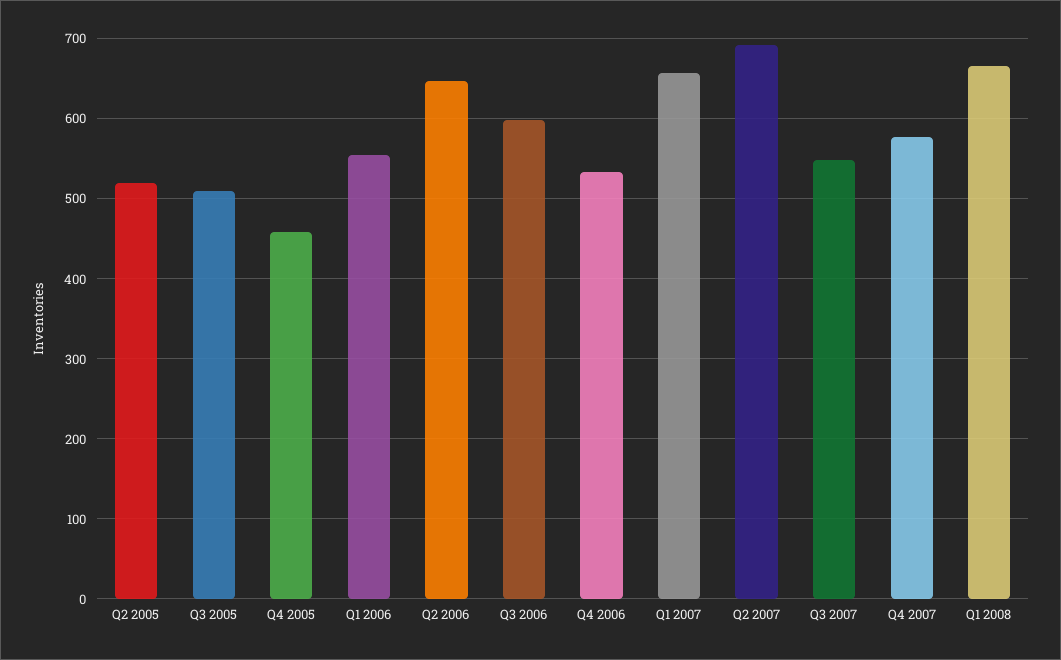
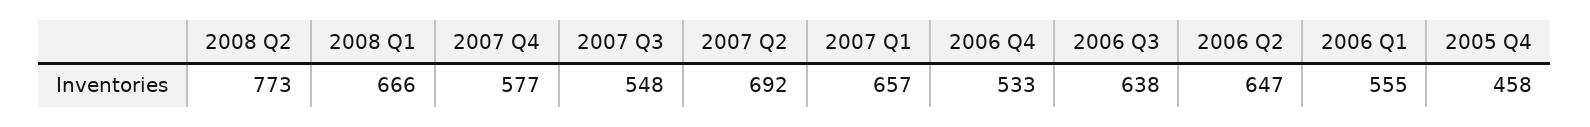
Q2 2005: 520 -> none
Q3 2005: 510 -> none
Q3 2006: 600 -> 638
2008 Q2: none -> 773

